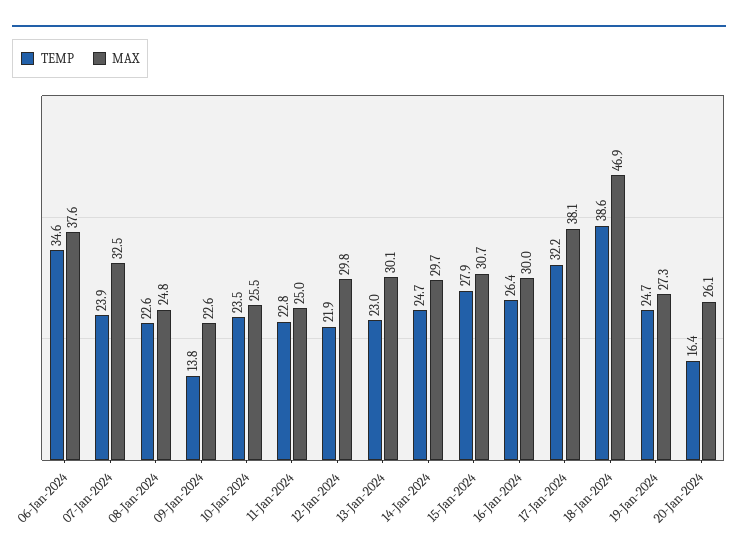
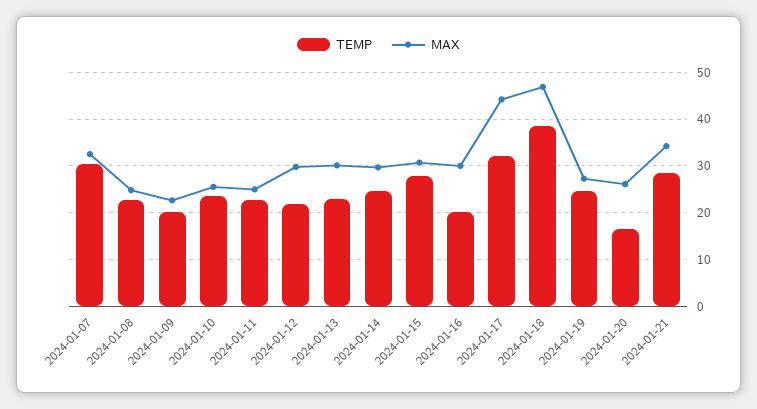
TEMP, 06-Jan-2024: 34.6 -> none
MAX, 06-Jan-2024: 37.6 -> none
TEMP, 07-Jan-2024: 23.9 -> 30
TEMP, 09-Jan-2024: 13.8 -> 20
TEMP, 16-Jan-2024: 26.4 -> 20
MAX, 17-Jan-2024: 38.1 -> 44
TEMP, 2024-01-21: none -> 28
MAX, 2024-01-21: none -> 34

